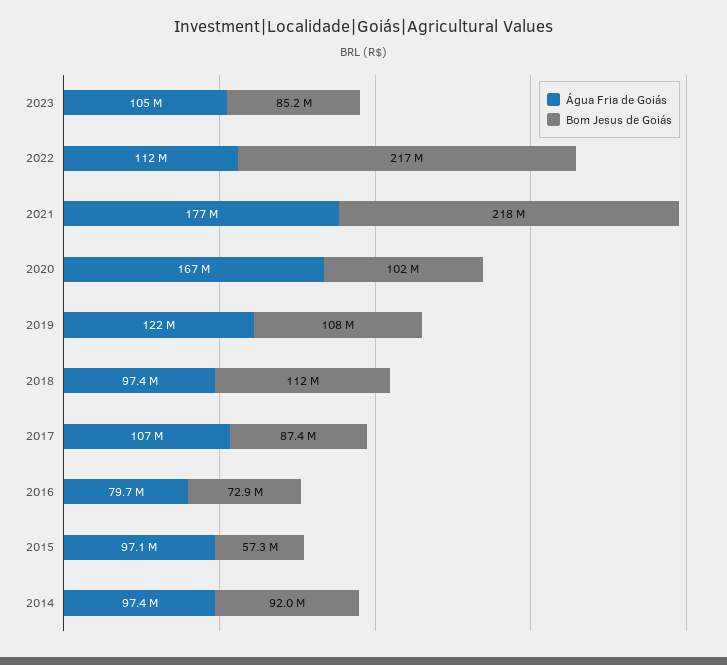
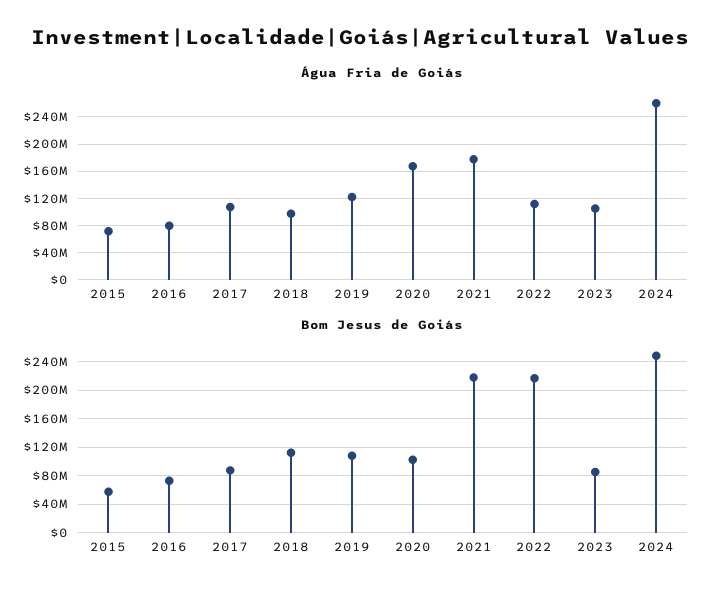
Água Fria de Goiás, 2015: 97100000 -> 70000000
Água Fria de Goiás, 2014: 97400000 -> none
Bom Jesus de Goiás, 2014: 92000000 -> none
Água Fria de Goiás, 2024: none -> 260000000
Bom Jesus de Goiás, 2024: none -> 250000000

